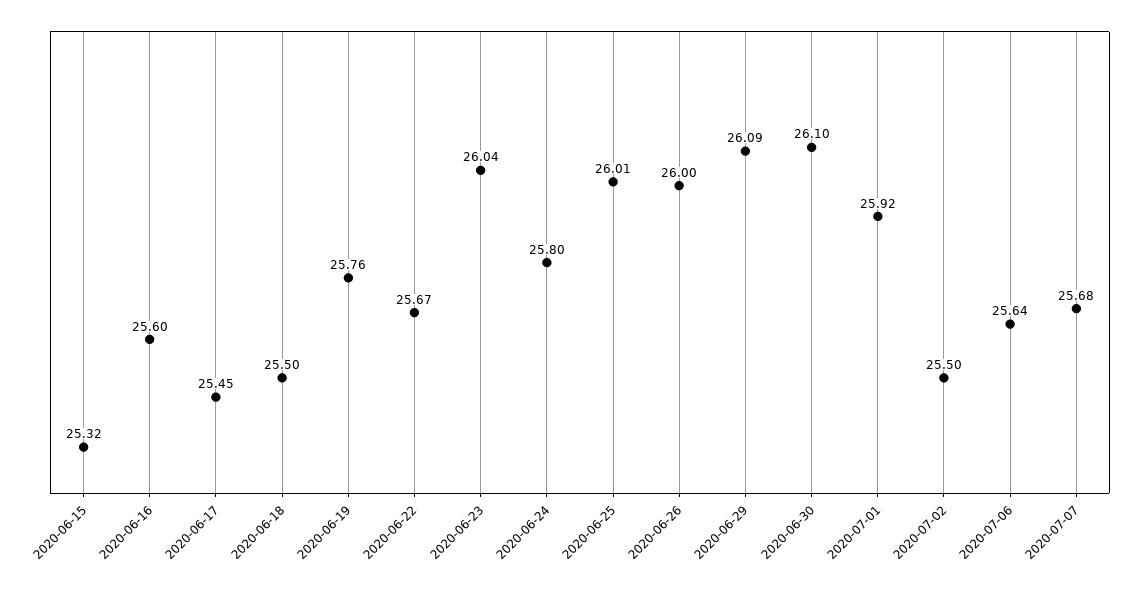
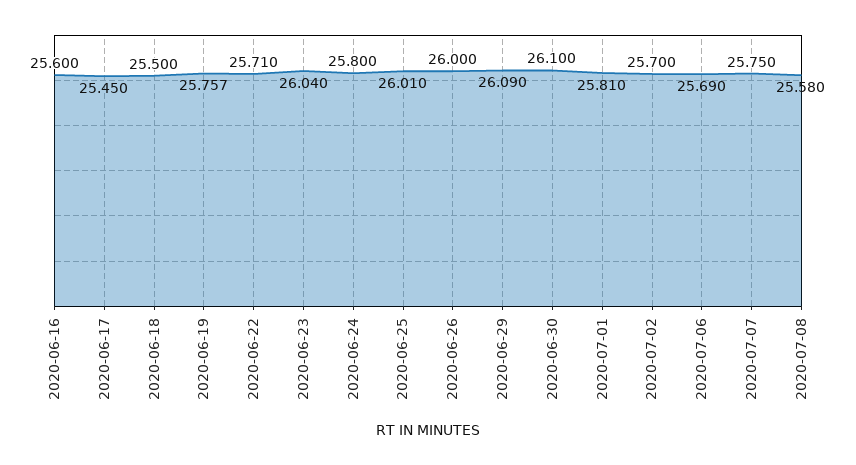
2020-06-15: 25.32 -> none
2020-06-22: 25.67 -> 25.71
2020-07-01: 25.92 -> 25.81
2020-07-02: 25.5 -> 25.7
2020-07-06: 25.64 -> 25.69
2020-07-07: 25.68 -> 25.75
2020-07-08: none -> 25.58

